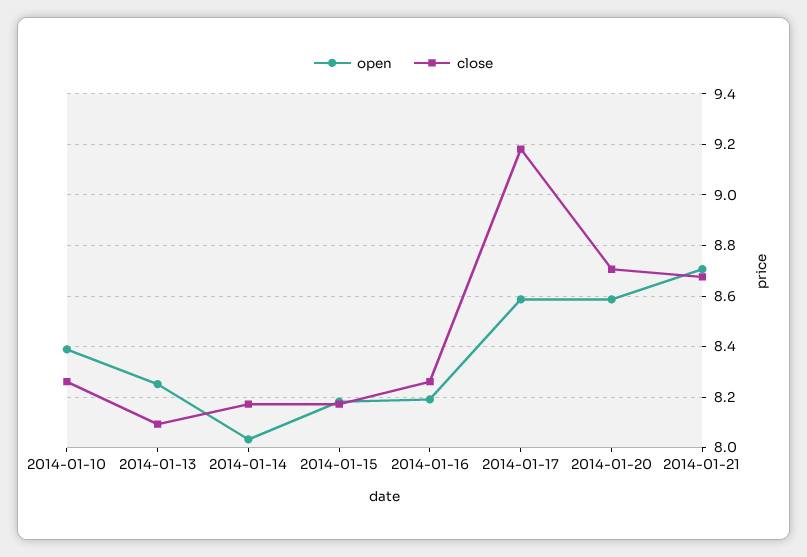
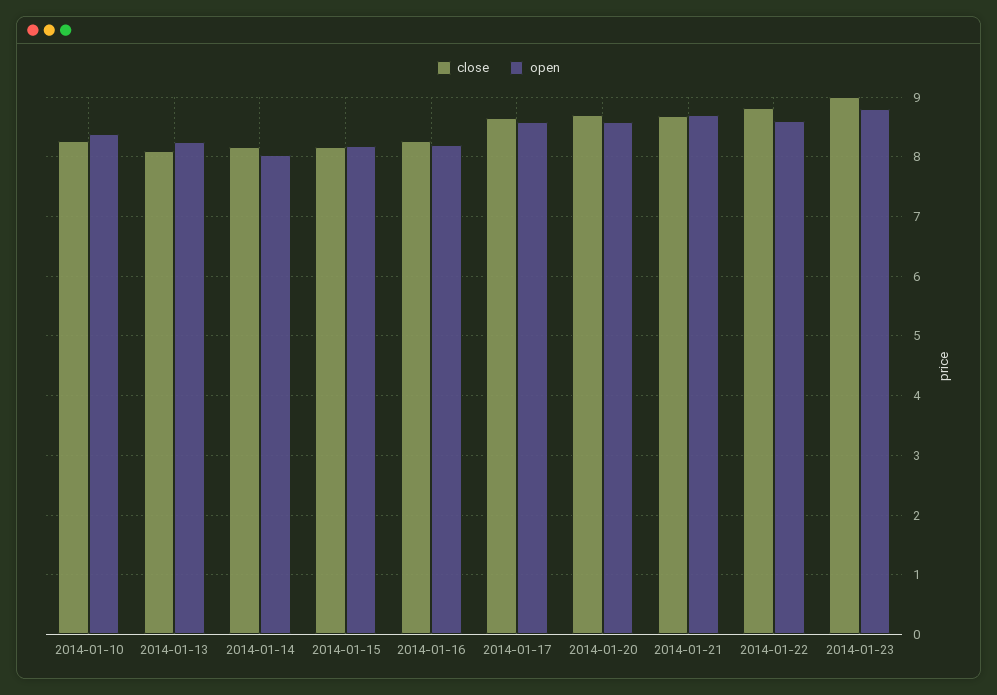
close, 2014-01-17: 9.175 -> 8.6
close, 2014-01-22: none -> 8.8
open, 2014-01-22: none -> 8.6
close, 2014-01-23: none -> 9
open, 2014-01-23: none -> 8.8

